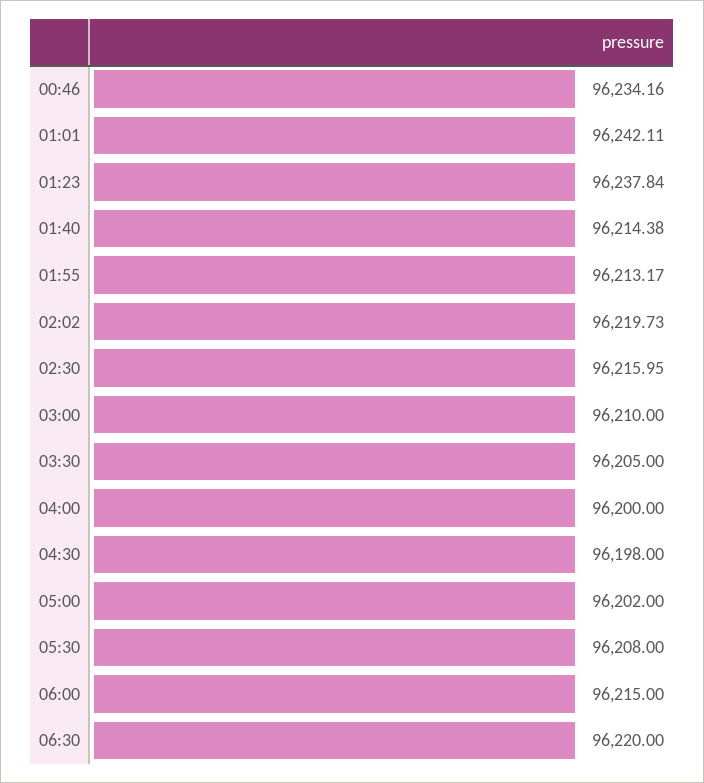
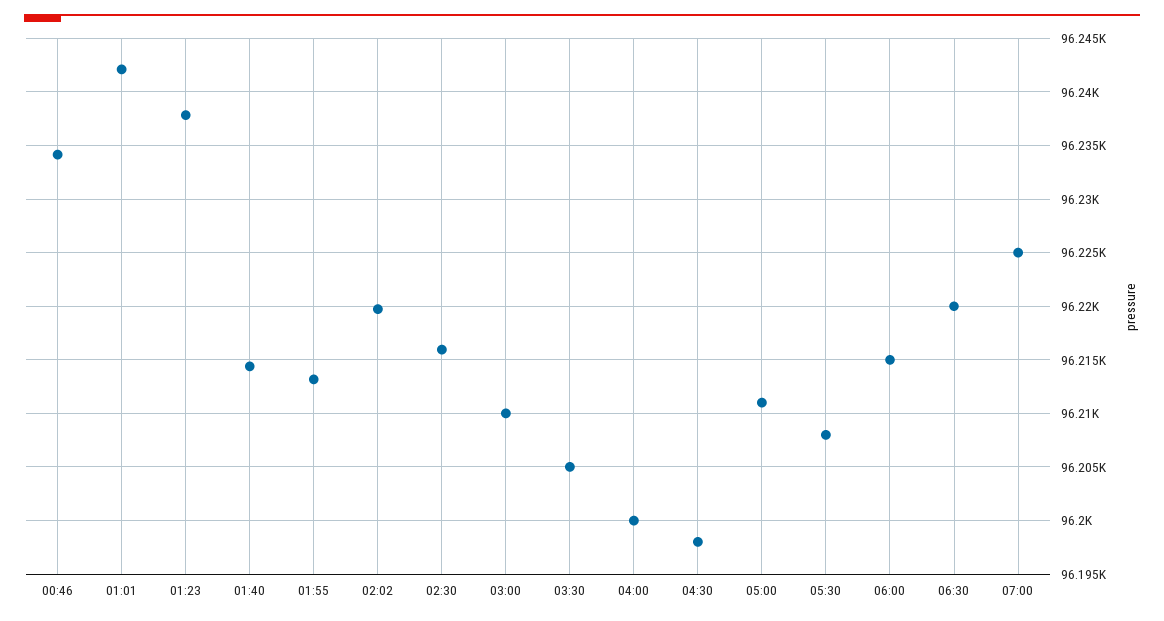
05:00: 96202 -> 96211
07:00: none -> 96225

